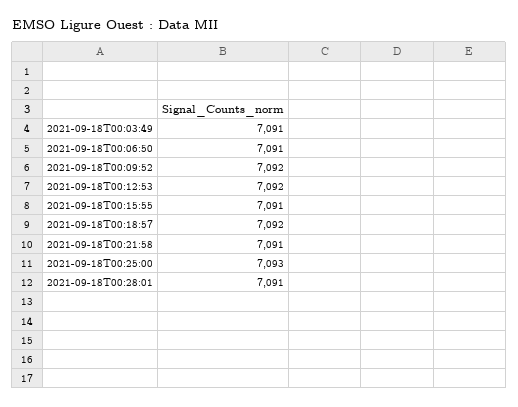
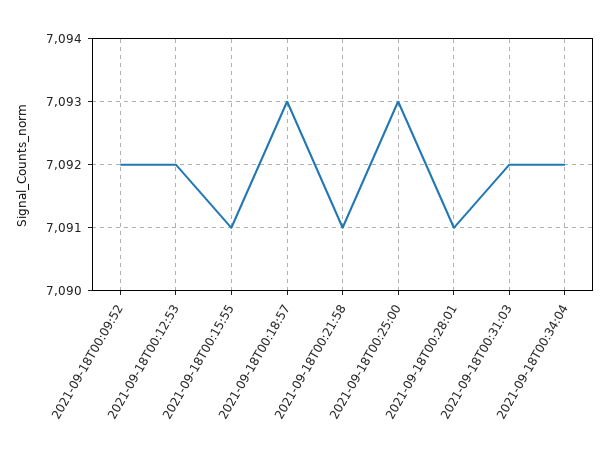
2021-09-18T00:03:49: 7091 -> none
2021-09-18T00:06:50: 7091 -> none
2021-09-18T00:18:57: 7092 -> 7093
2021-09-18T00:31:03: none -> 7092
2021-09-18T00:34:04: none -> 7092

